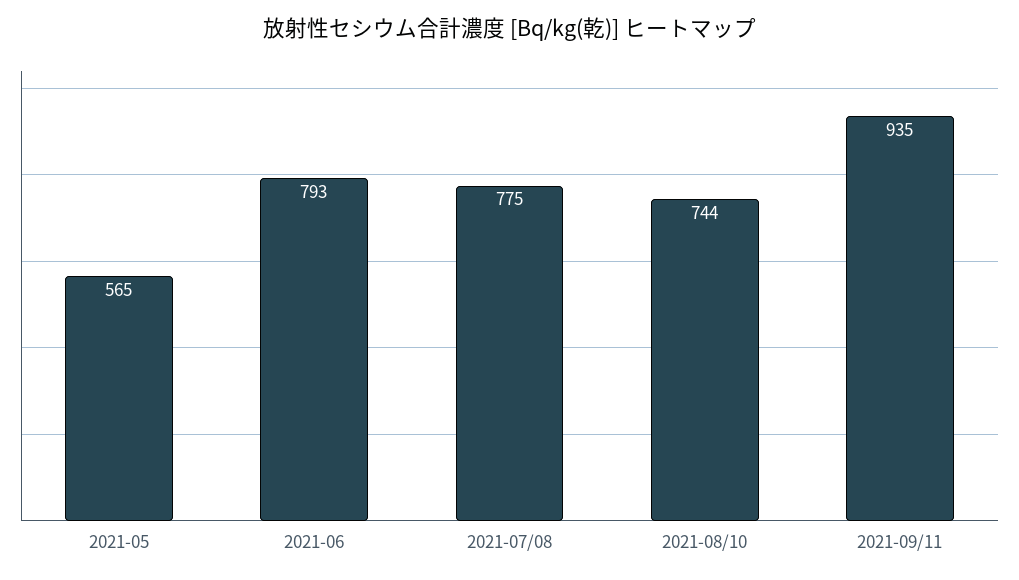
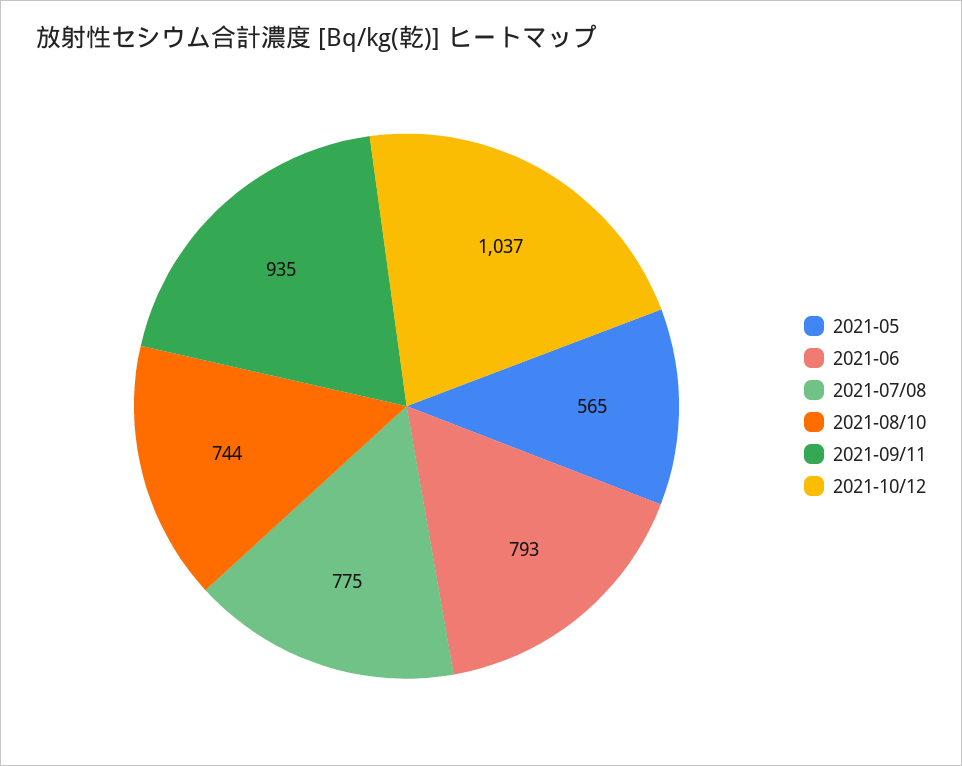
2021-10/12: none -> 1037

